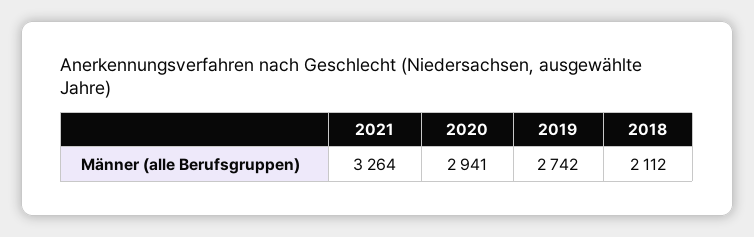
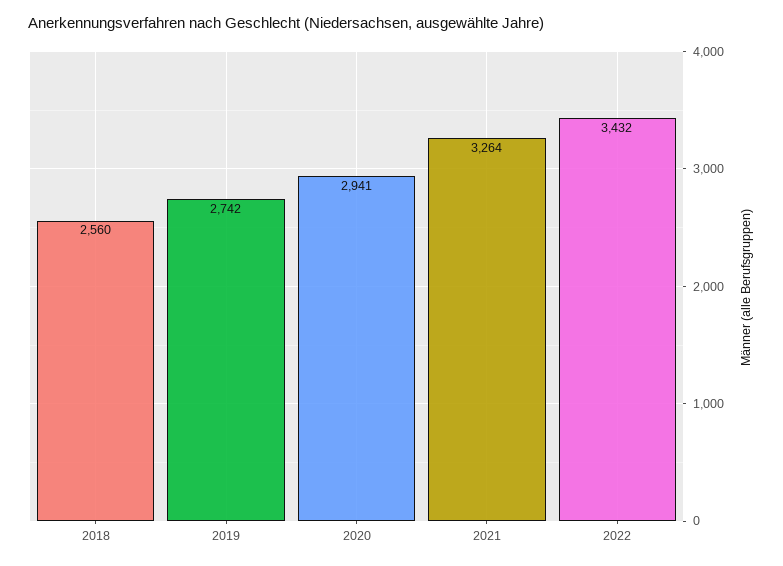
2018: 2112 -> 2560
2022: none -> 3432

